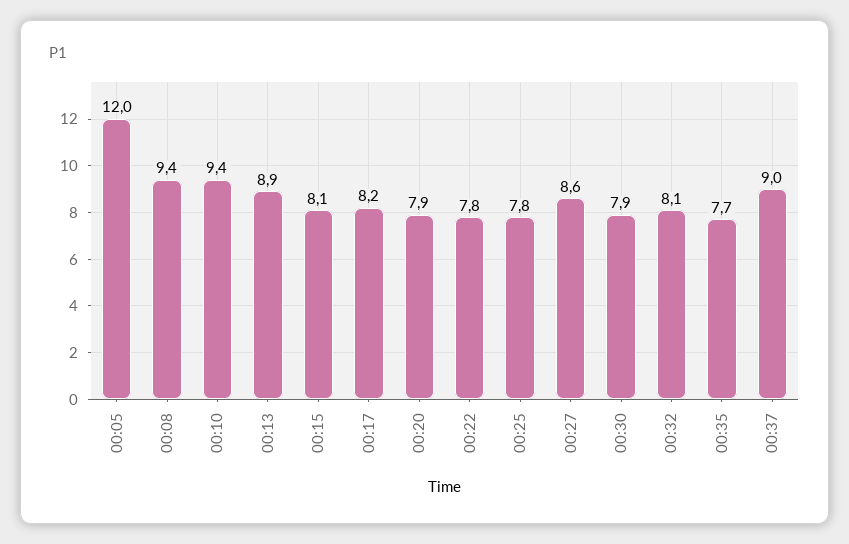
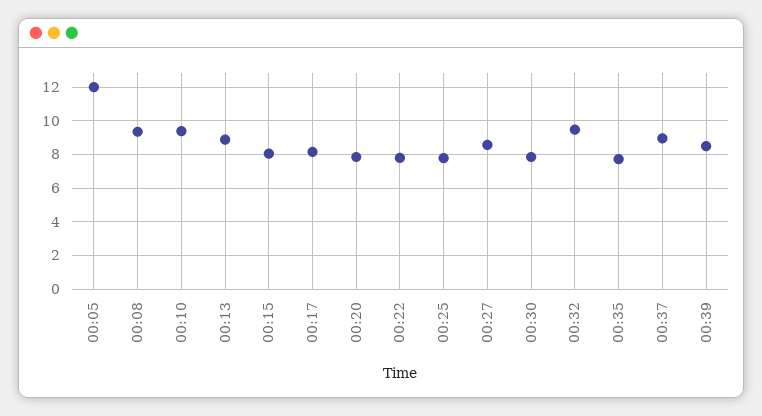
00:32: 8.1 -> 9.5
00:39: none -> 8.5

